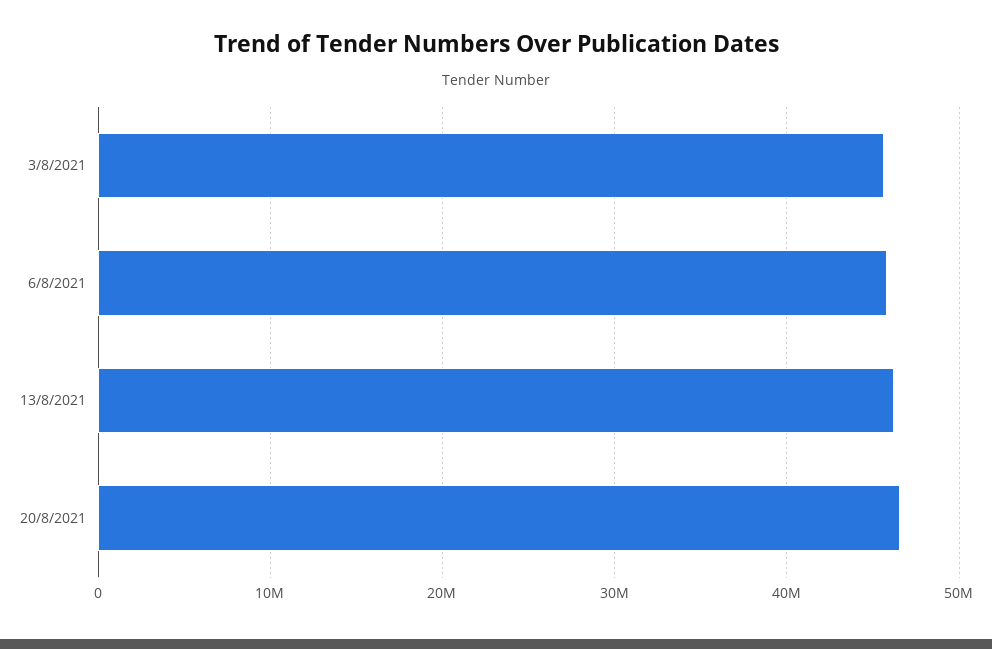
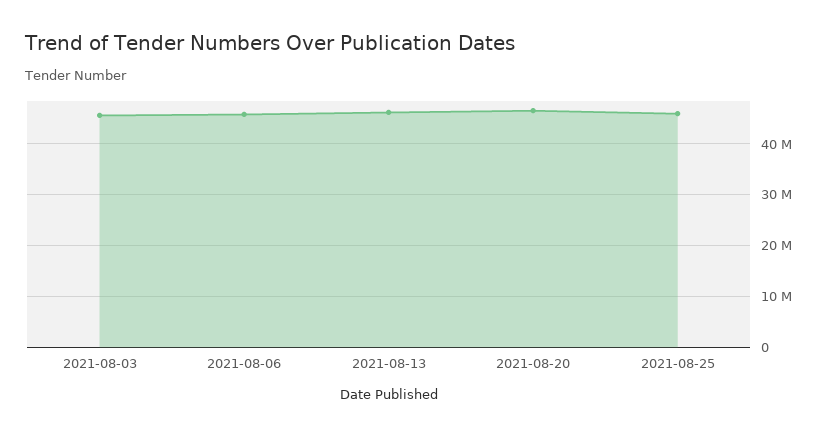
2021-08-25: none -> 46000000

